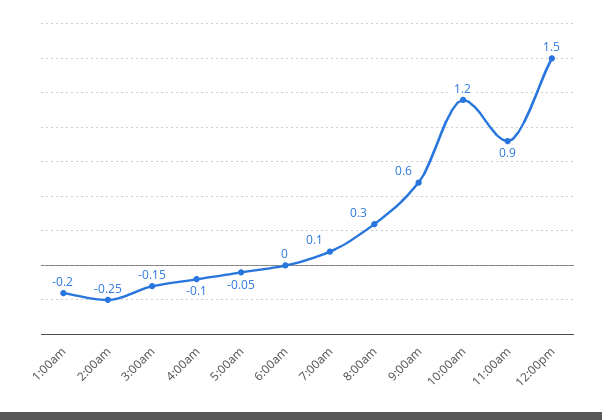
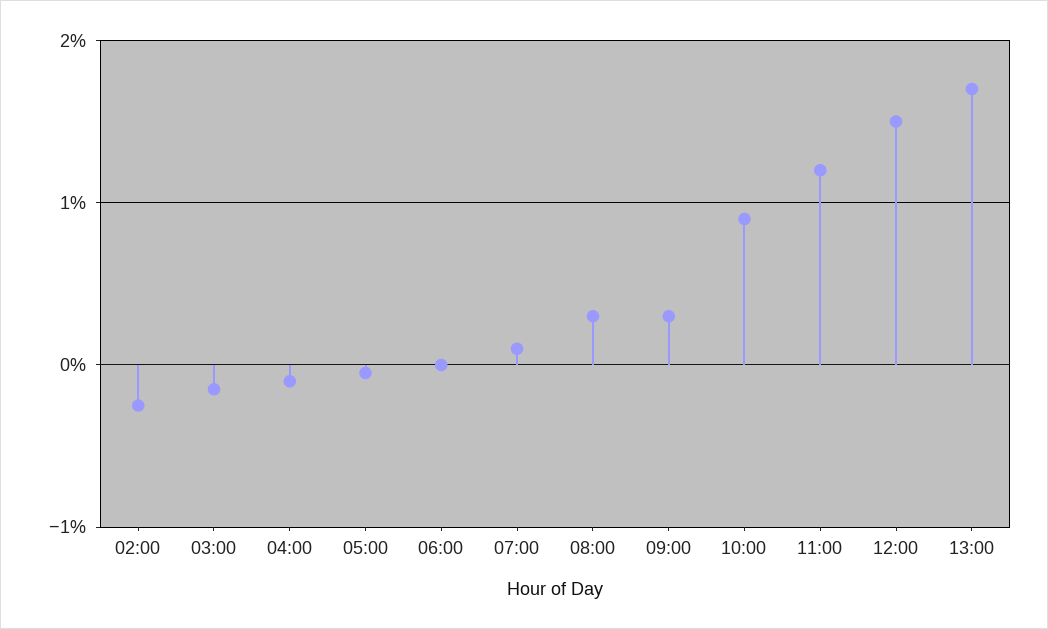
1:00am: -0.2 -> none
9:00am: 0.6 -> 0.3
10:00am: 1.2 -> 0.9
11:00am: 0.9 -> 1.2
13:00: none -> 1.7

